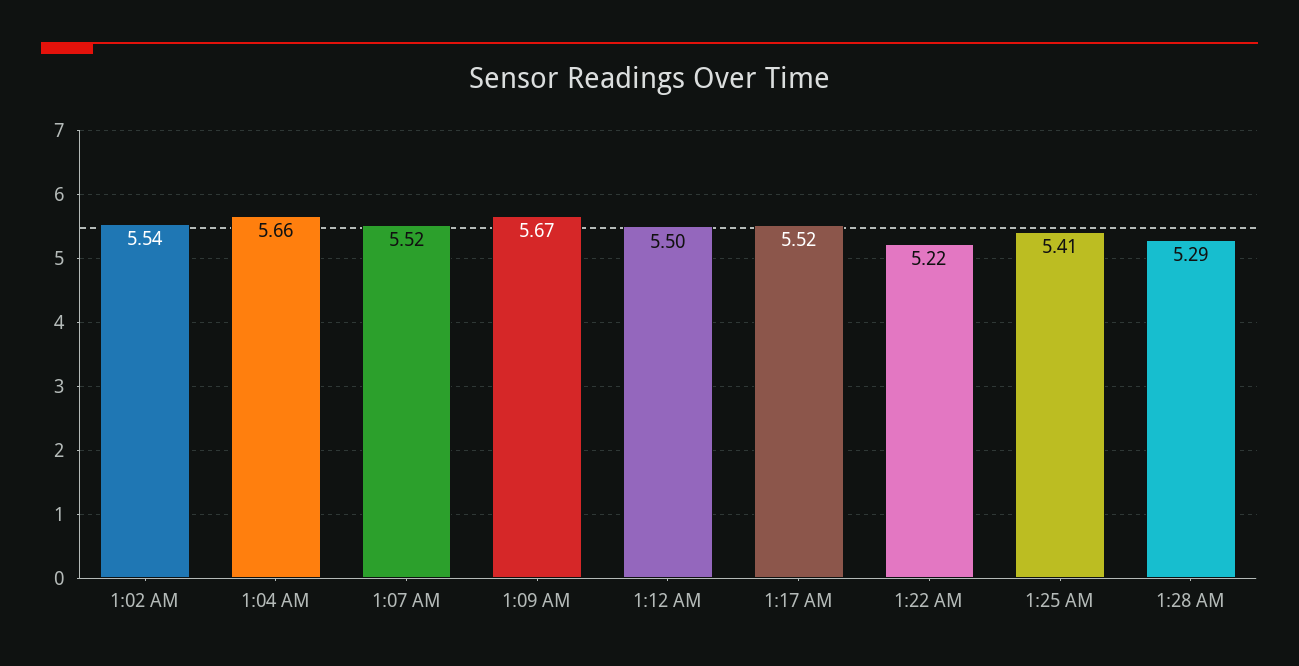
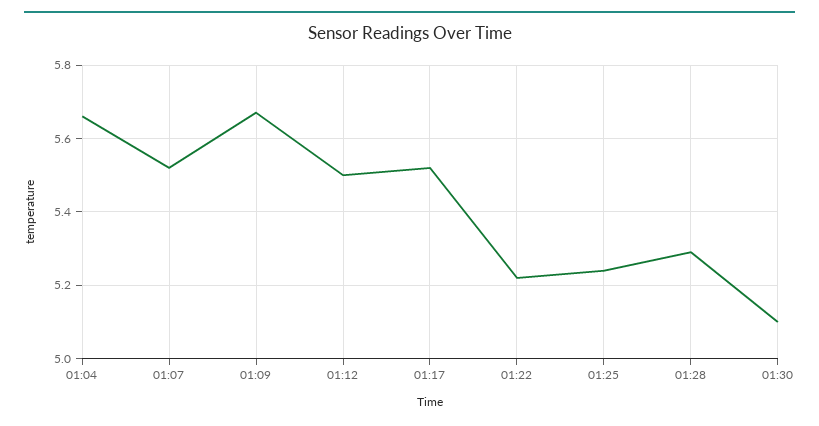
1:02 AM: 5.54 -> none
1:25 AM: 5.41 -> 5.25
01:30: none -> 5.1

